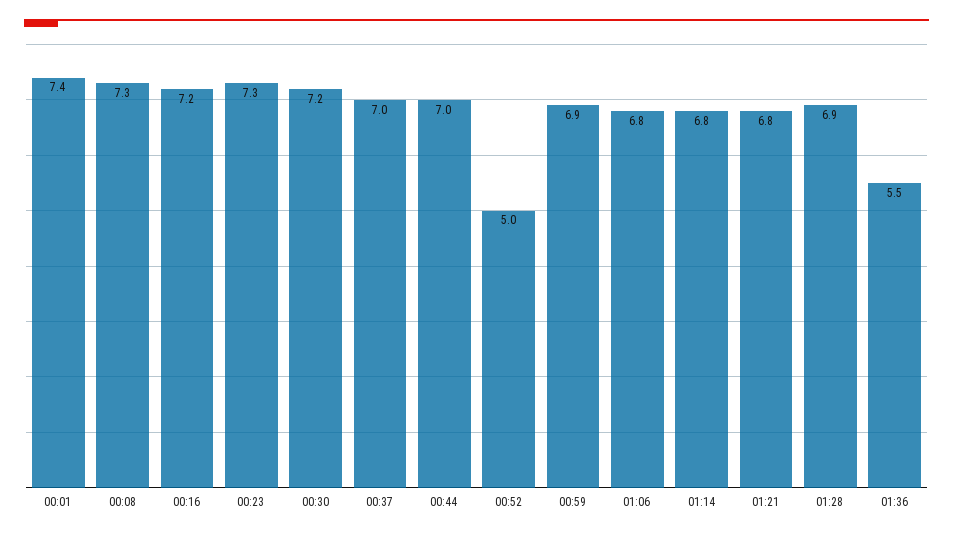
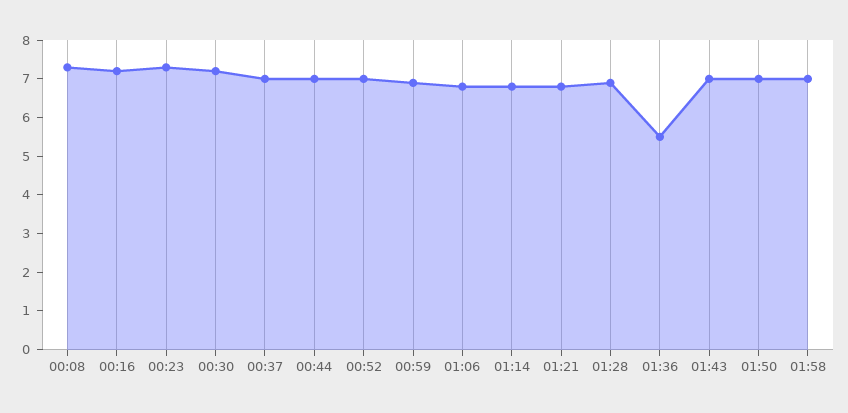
00:01: 7.4 -> none
00:52: 5 -> 7
01:43: none -> 7
01:50: none -> 7
01:58: none -> 7

